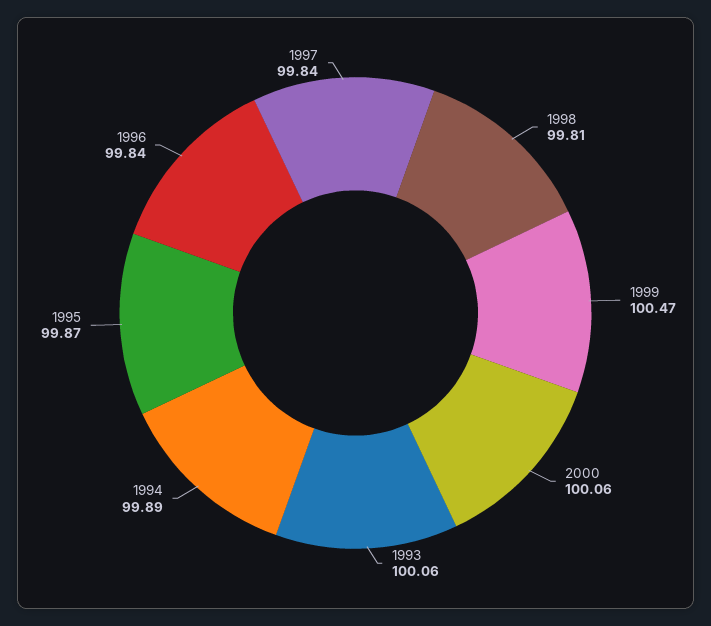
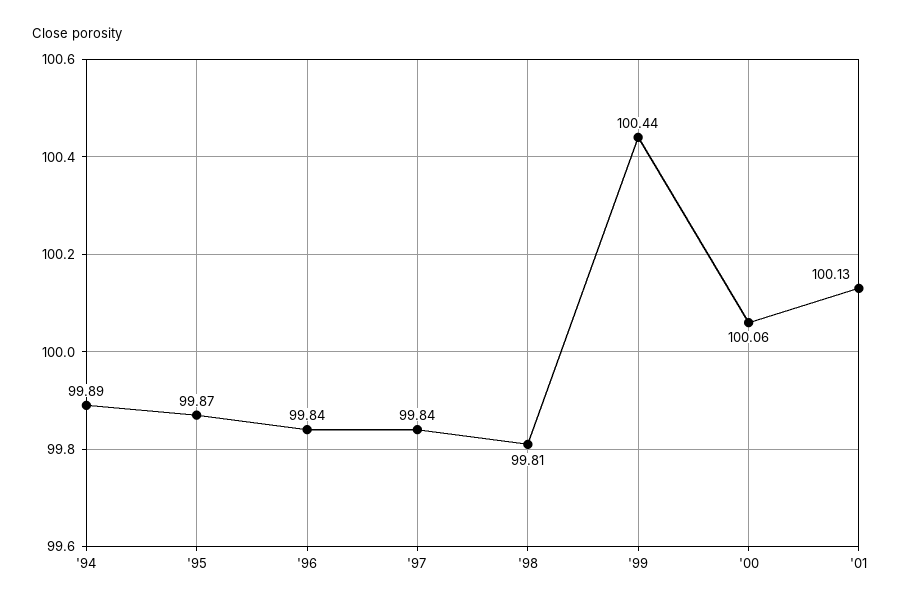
1999: 100.47 -> 100.44
1993: 100.06 -> none
'01: none -> 100.13

